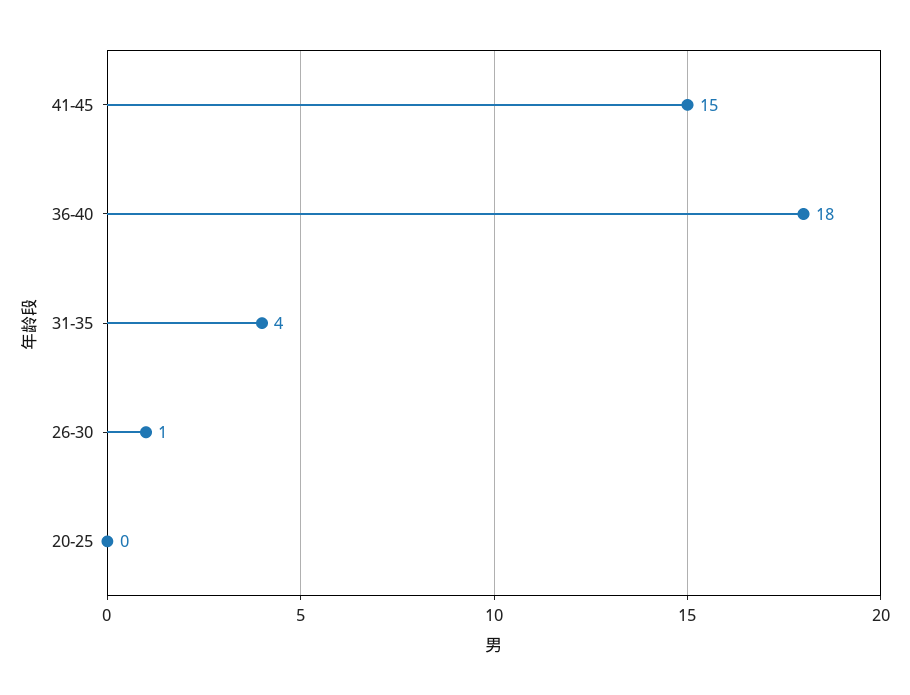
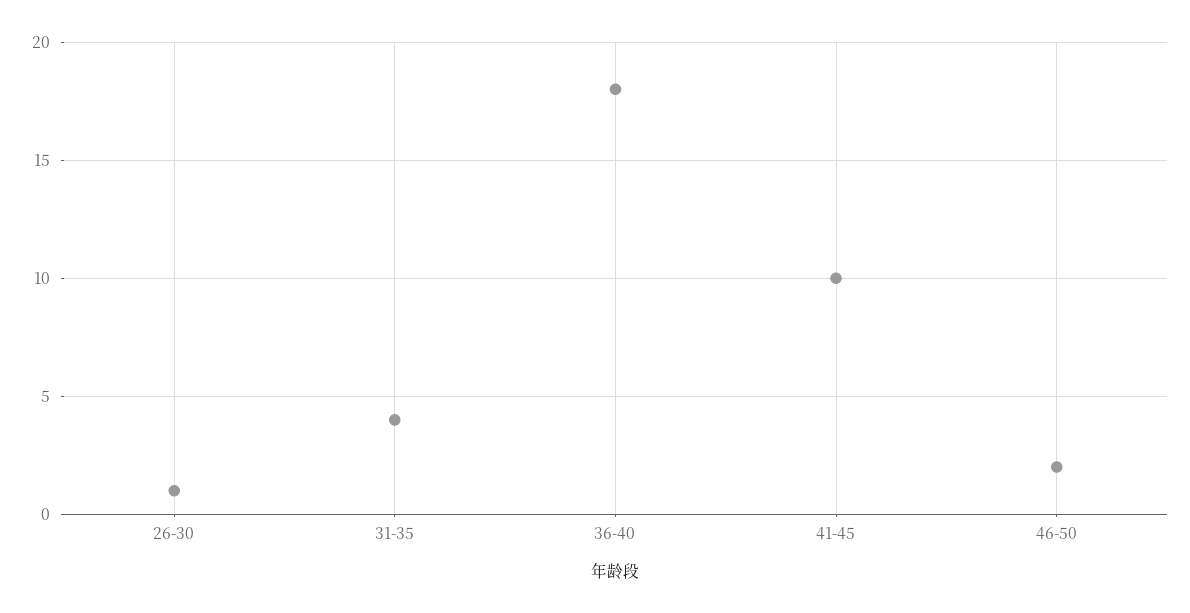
41-45: 15 -> 10
20-25: 0 -> none
46-50: none -> 2

